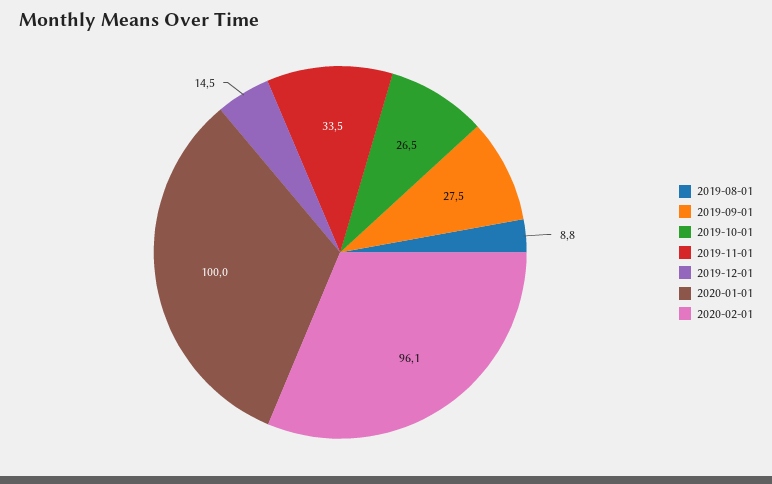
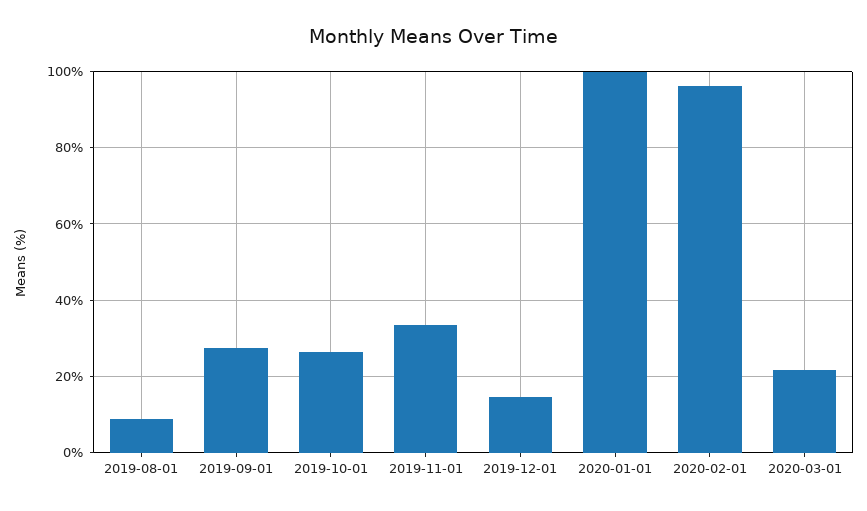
2020-03-01: none -> 22

